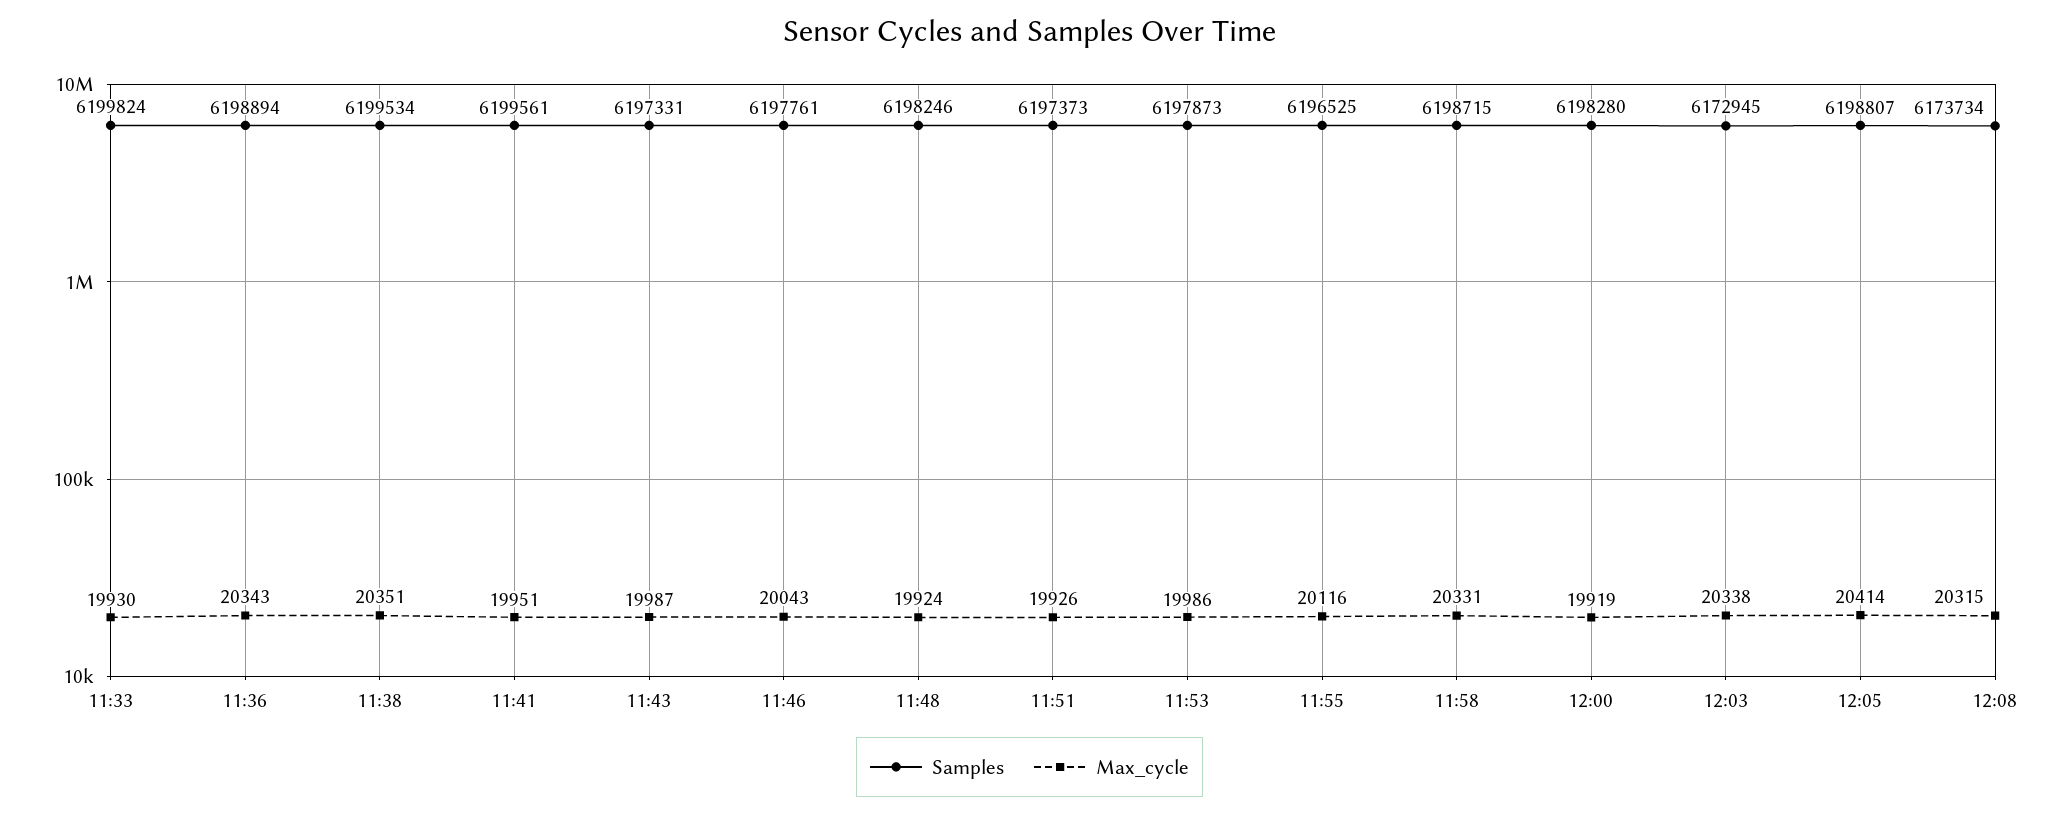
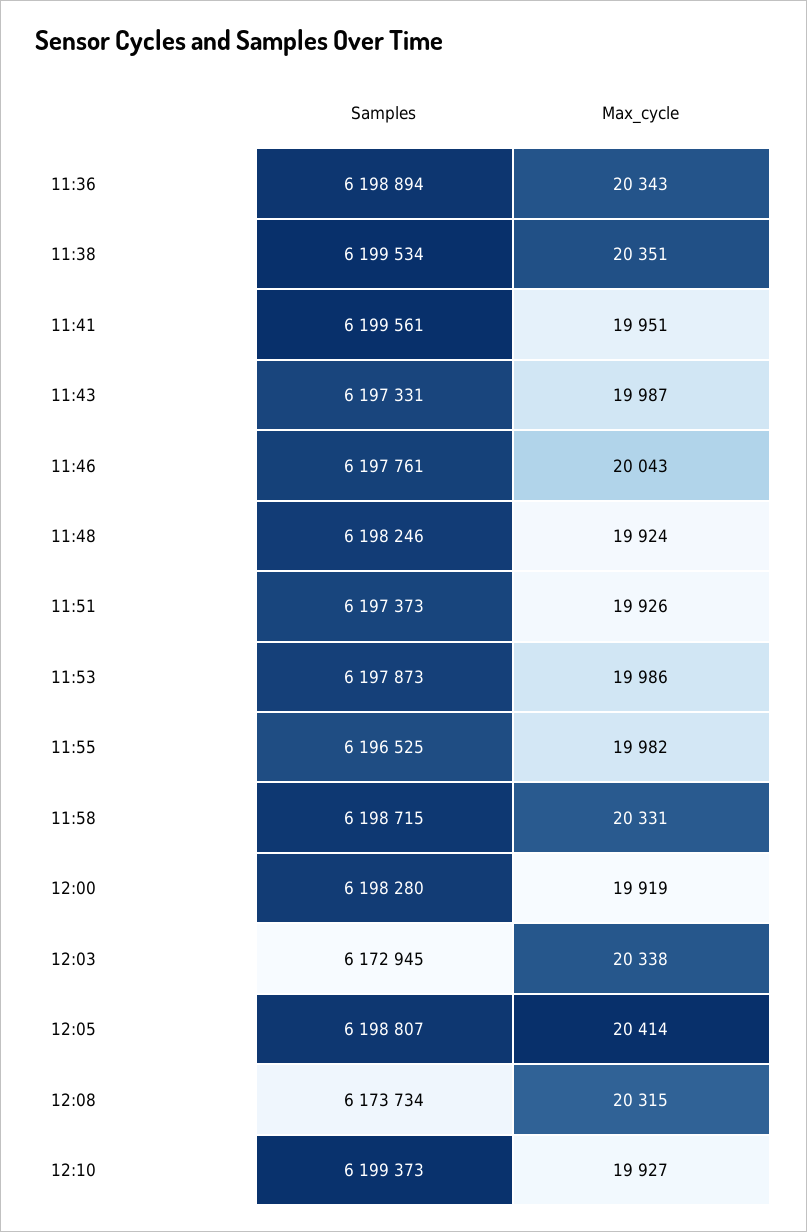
Samples, 11:33: 6199824 -> none
Max_cycle, 11:33: 19930 -> none
Max_cycle, 11:55: 20116 -> 19982
Samples, 12:10: none -> 6199373
Max_cycle, 12:10: none -> 19927

